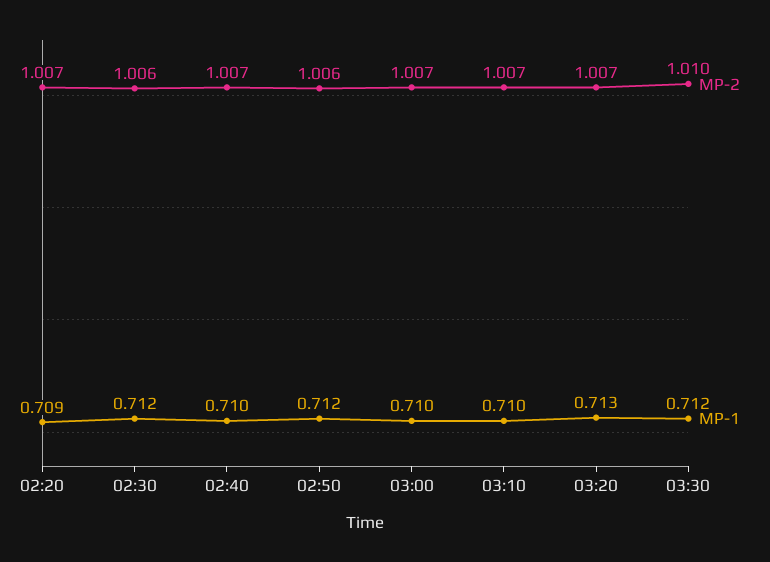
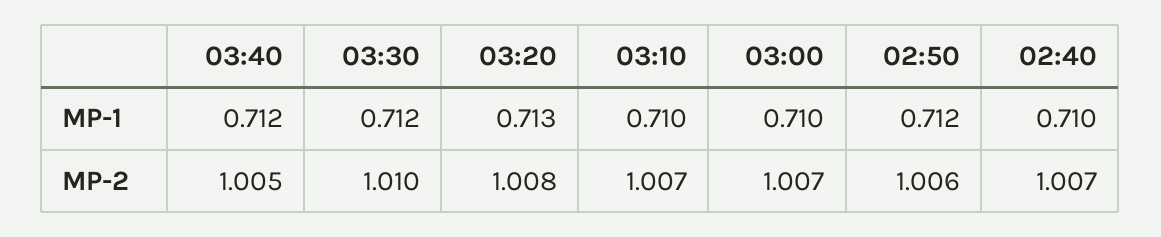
MP-2, 02:20: 1.007 -> none
MP-1, 02:20: 0.709 -> none
MP-2, 02:30: 1.006 -> none
MP-1, 02:30: 0.712 -> none
MP-2, 03:20: 1.007 -> 1.008
MP-1, 03:40: none -> 0.712
MP-2, 03:40: none -> 1.005

